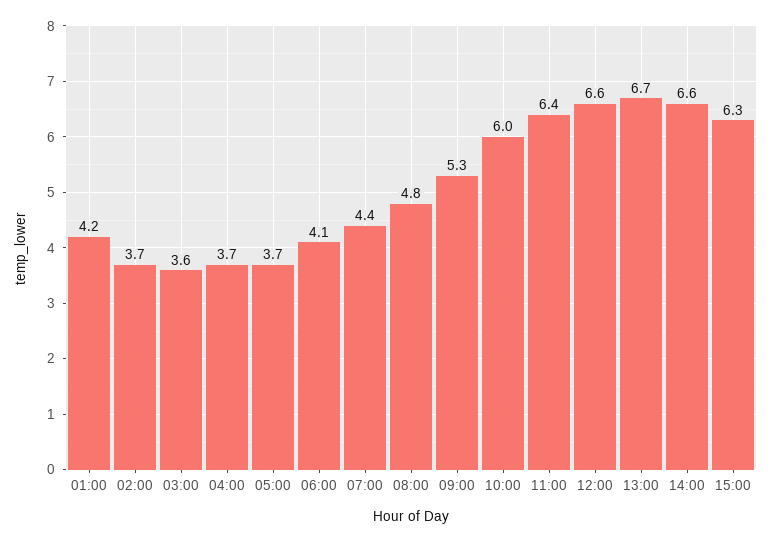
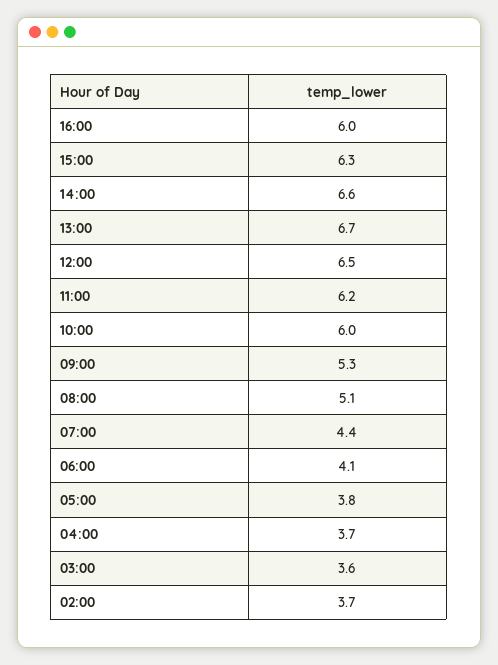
01:00: 4.2 -> none
05:00: 3.7 -> 3.8
08:00: 4.8 -> 5.1
11:00: 6.4 -> 6.2
12:00: 6.6 -> 6.5
16:00: none -> 6

